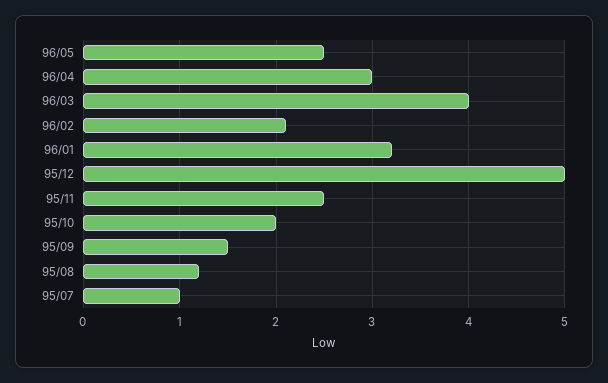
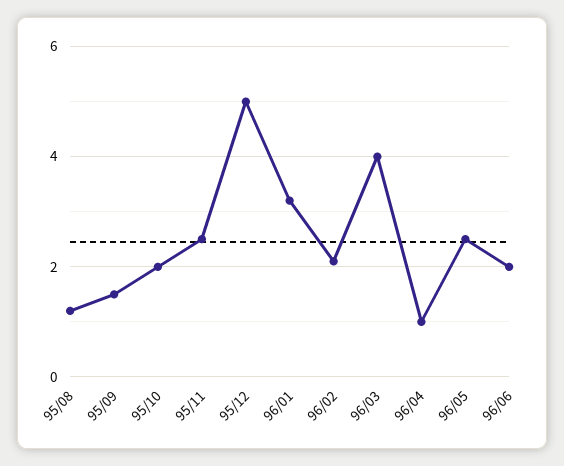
96/04: 3 -> 1
95/07: 1 -> none
96/06: none -> 2

